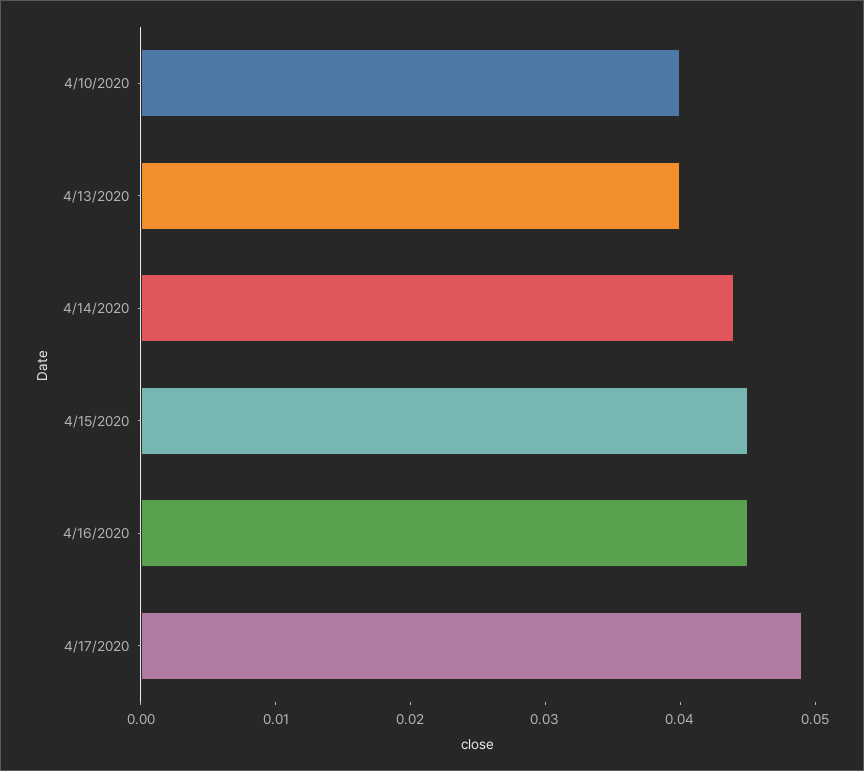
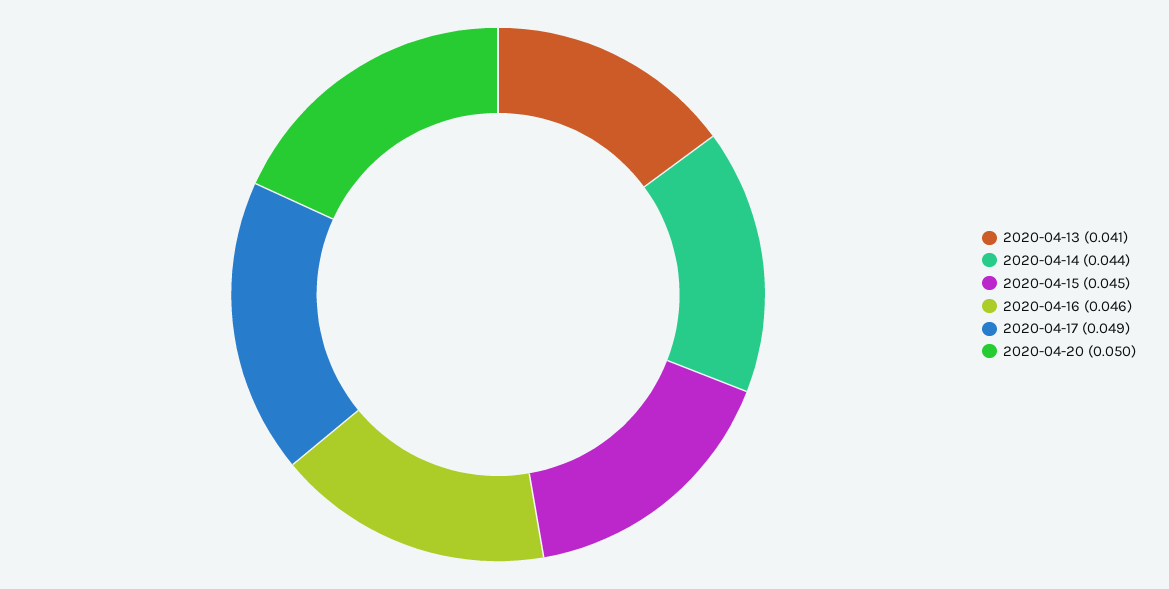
4/10/2020: 0.04 -> none
4/13/2020: 0.04 -> 0.041
4/16/2020: 0.045 -> 0.046
2020-04-20: none -> 0.05

